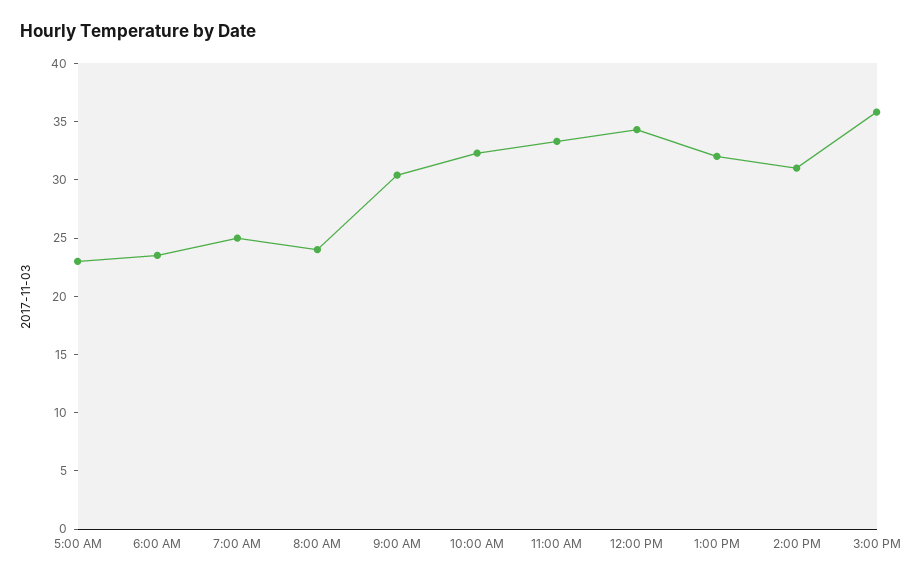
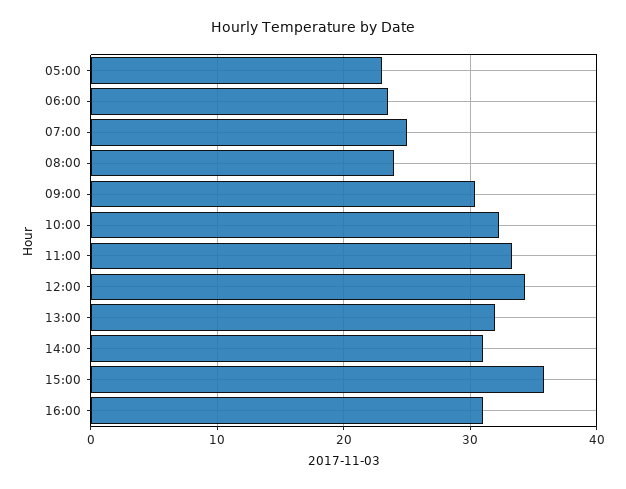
16:00: none -> 31

